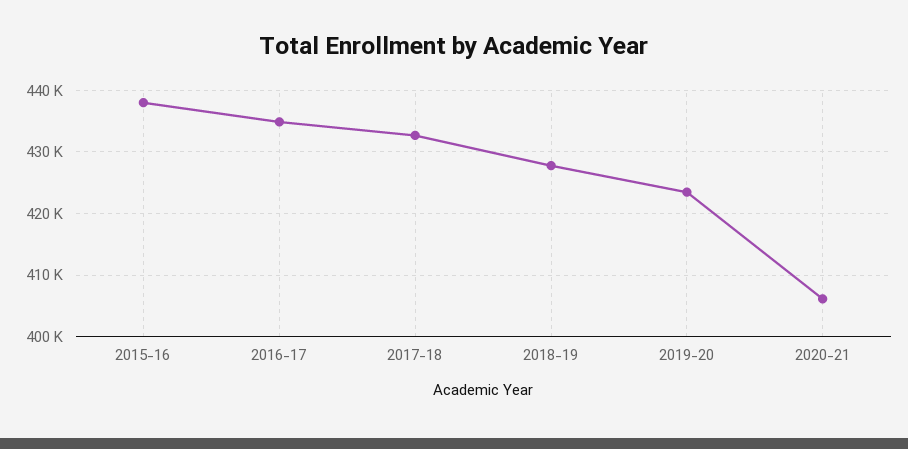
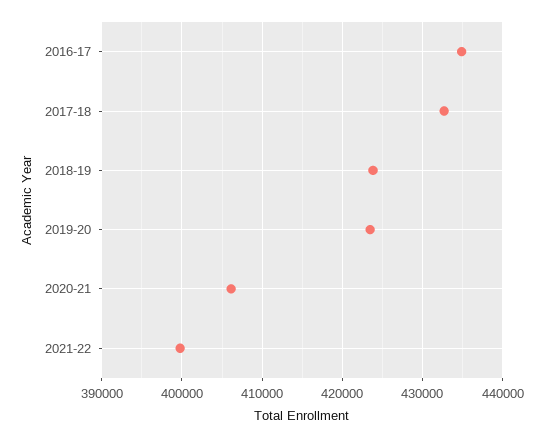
2015-16: 438000 -> none
2018-19: 428000 -> 424000
2021-22: none -> 400000

